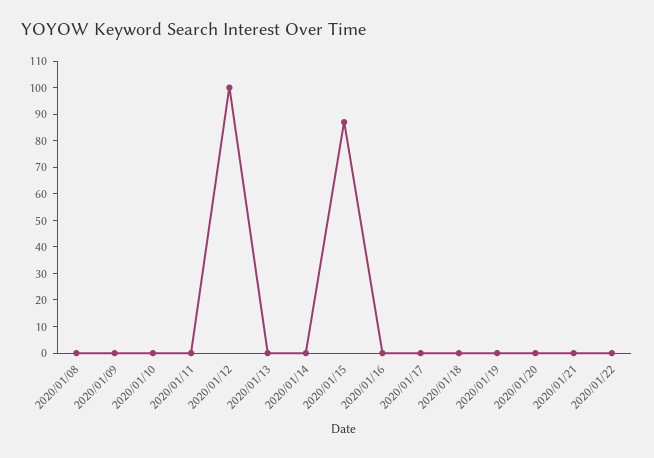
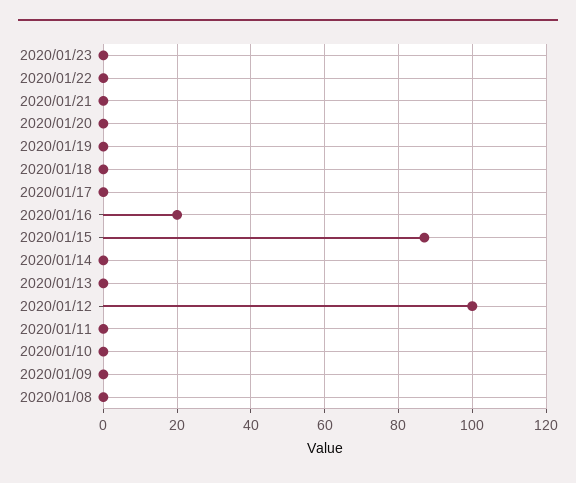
2020/01/16: 0 -> 20
2020/01/23: none -> 0

